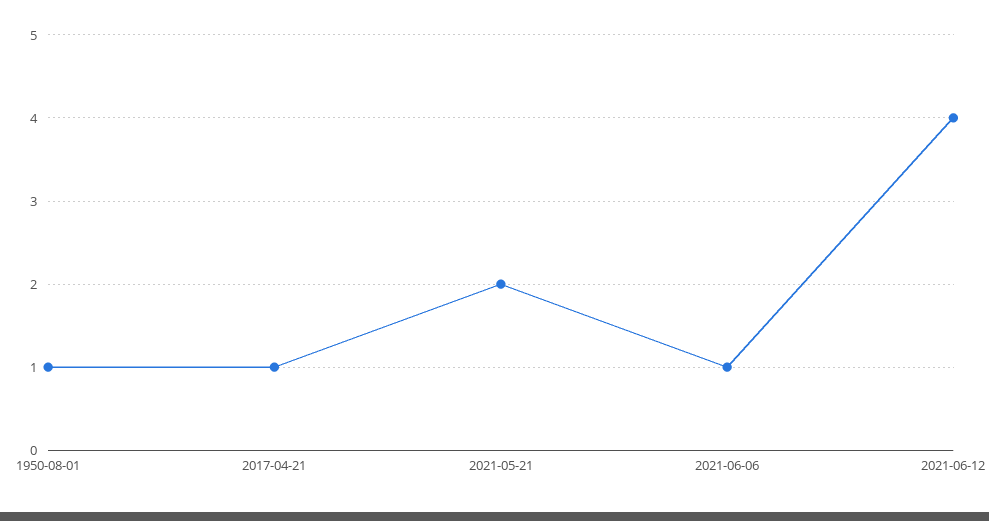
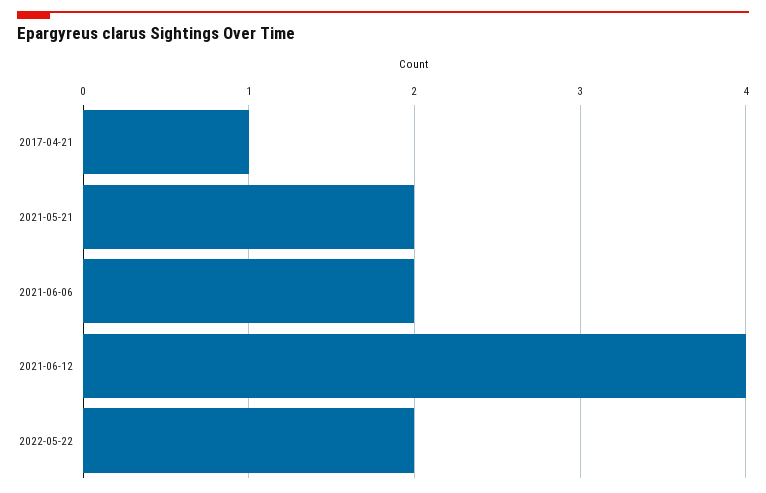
1950-08-01: 1 -> none
2021-06-06: 1 -> 2
2022-05-22: none -> 2

